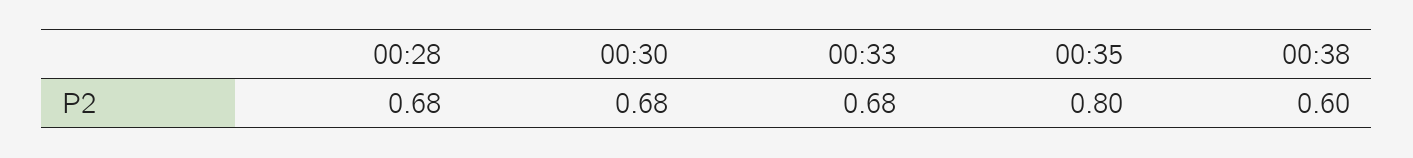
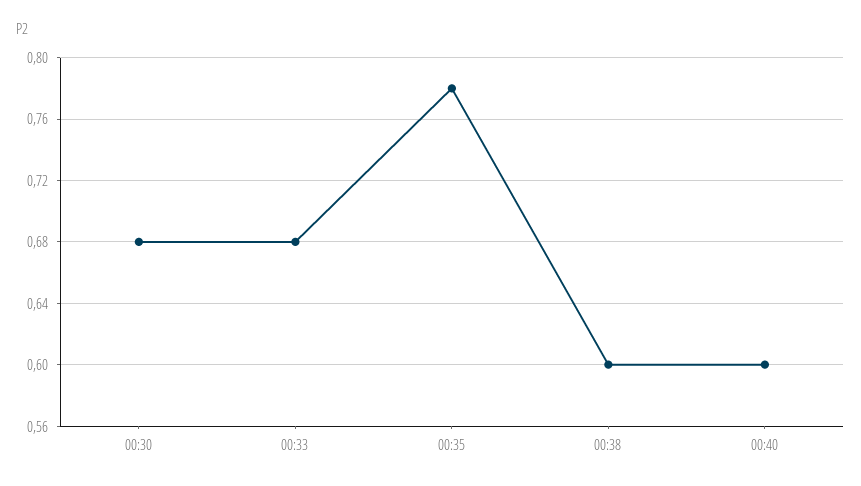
00:28: 0.68 -> none
00:35: 0.8 -> 0.78
00:40: none -> 0.6

